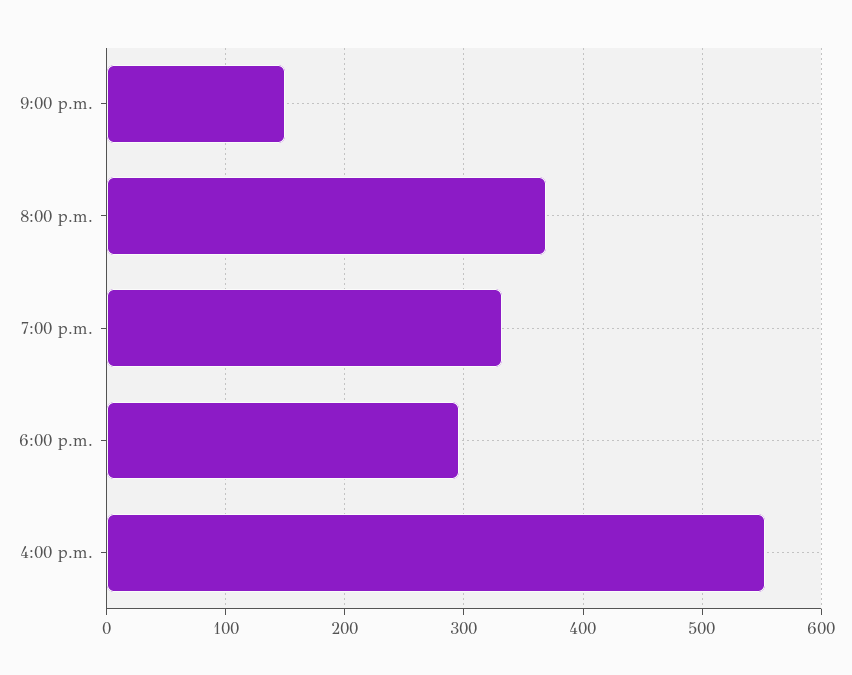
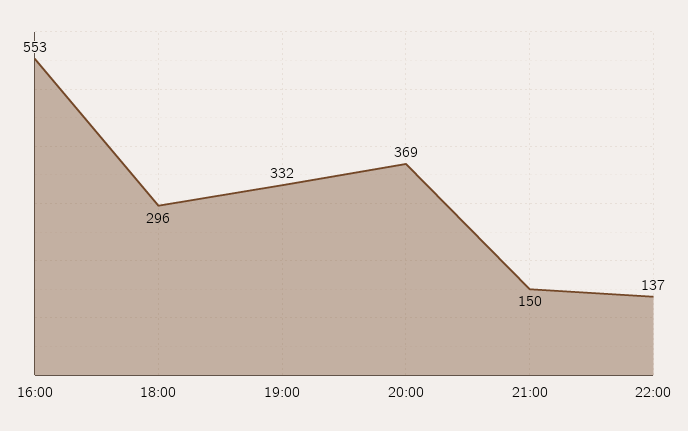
22:00: none -> 137

